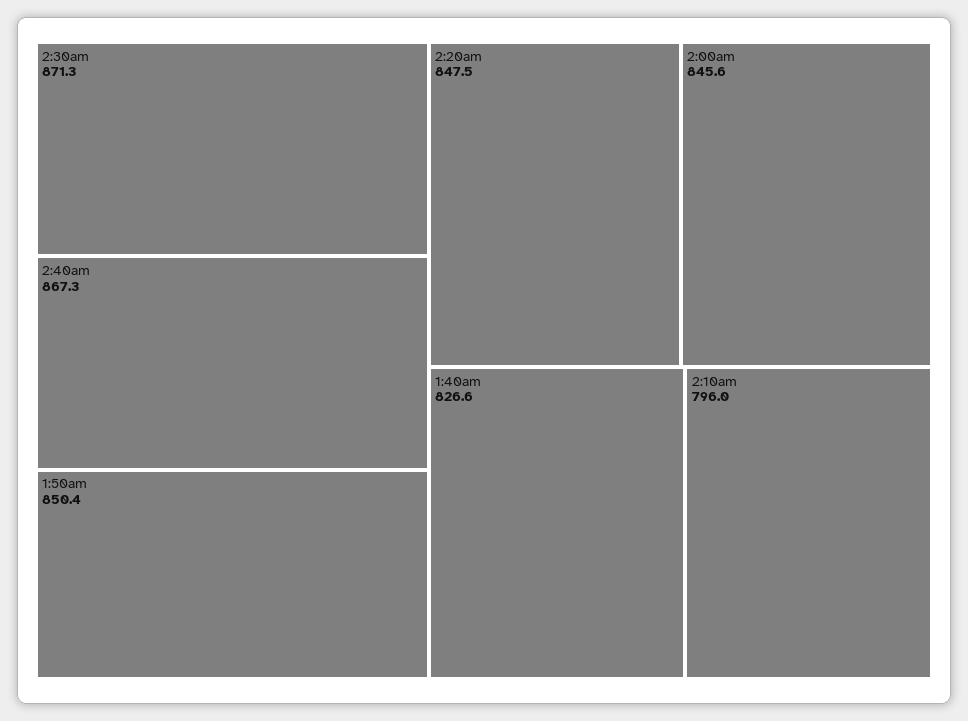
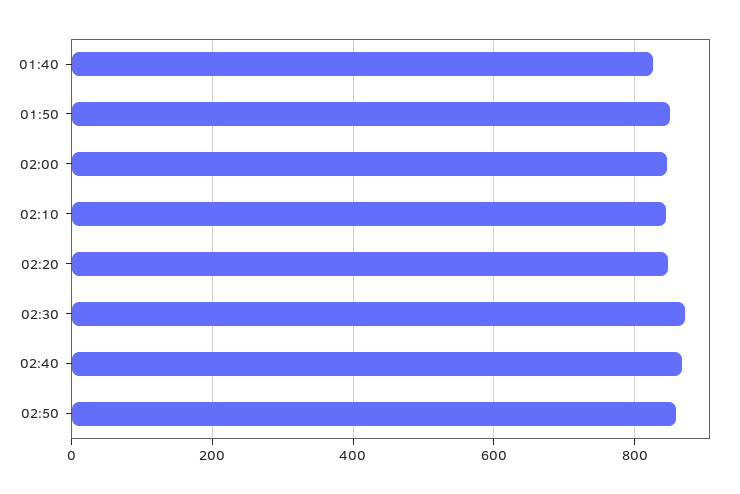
2:10am: 796 -> 840
02:50: none -> 860

